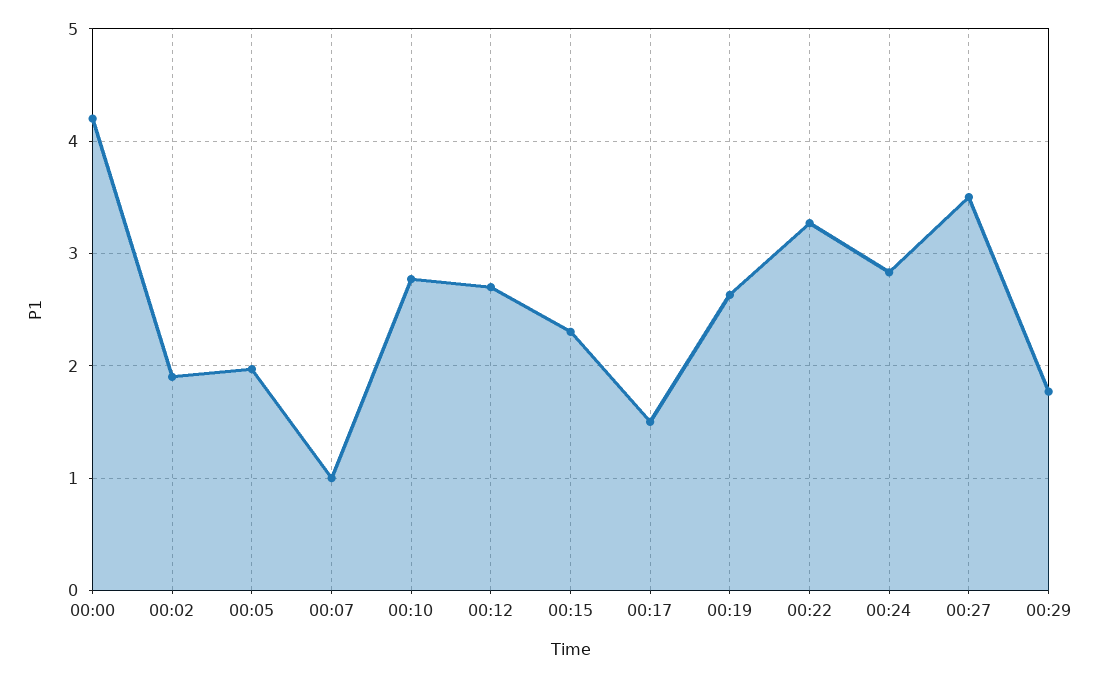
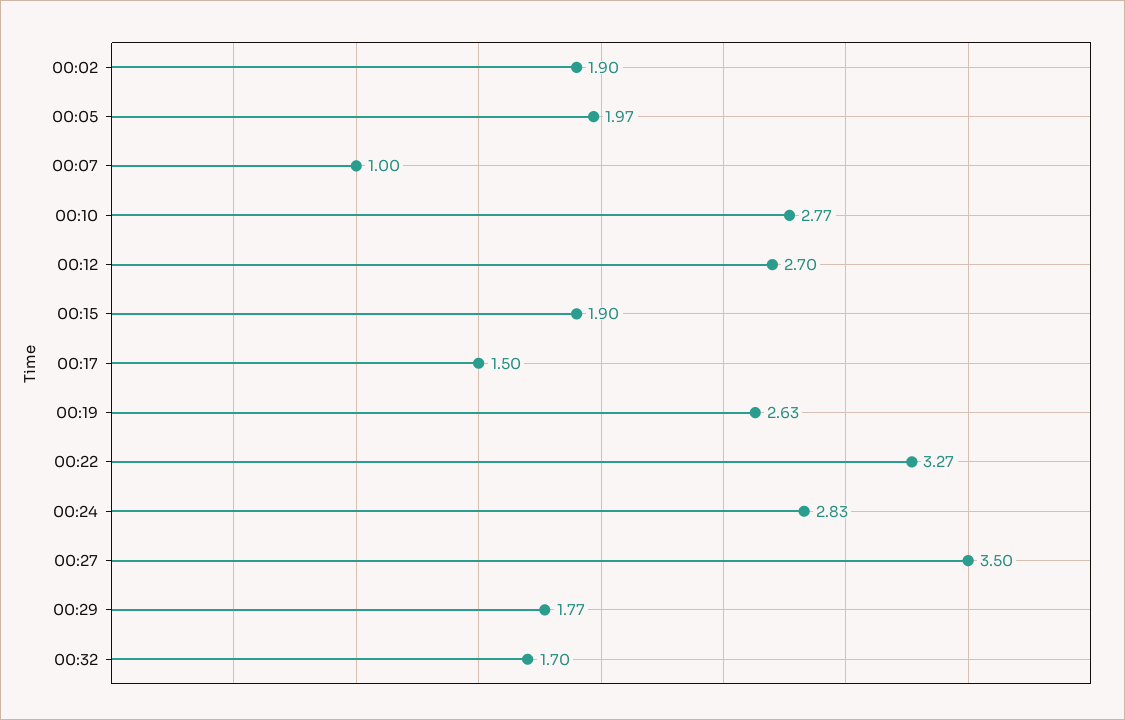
00:00: 4.2 -> none
00:15: 2.3 -> 1.9
00:32: none -> 1.7

